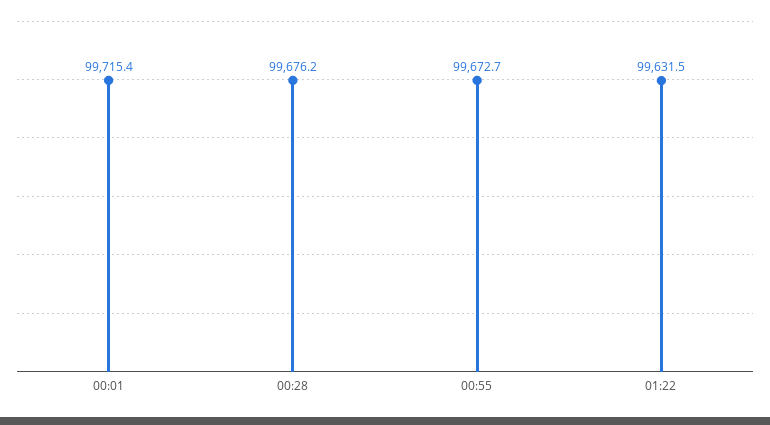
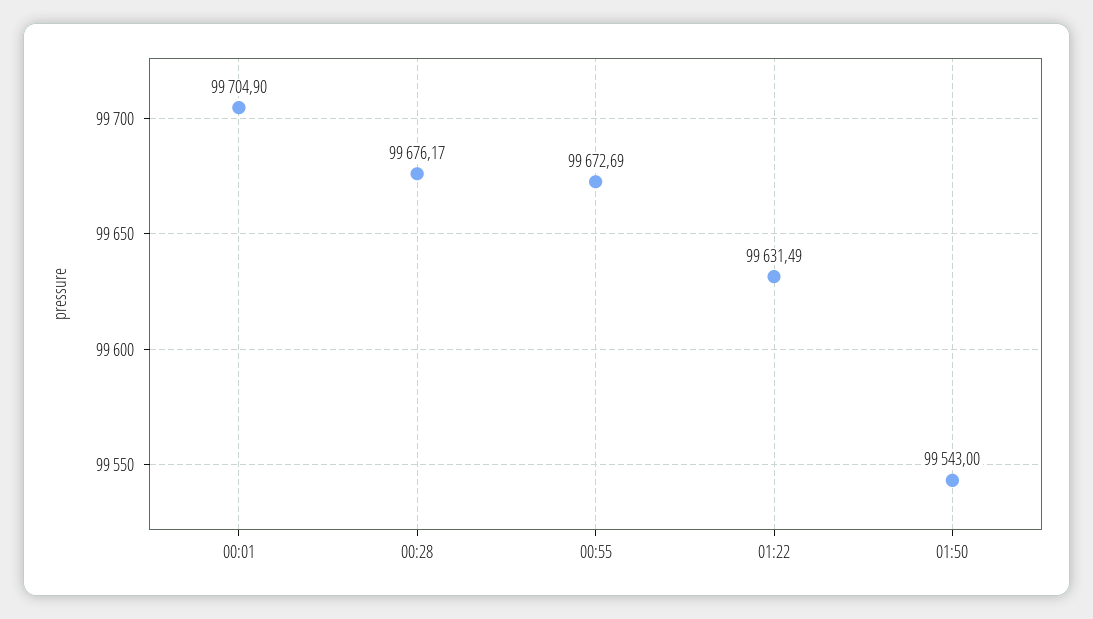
00:01: 99715.4 -> 99704.9
01:50: none -> 99543

